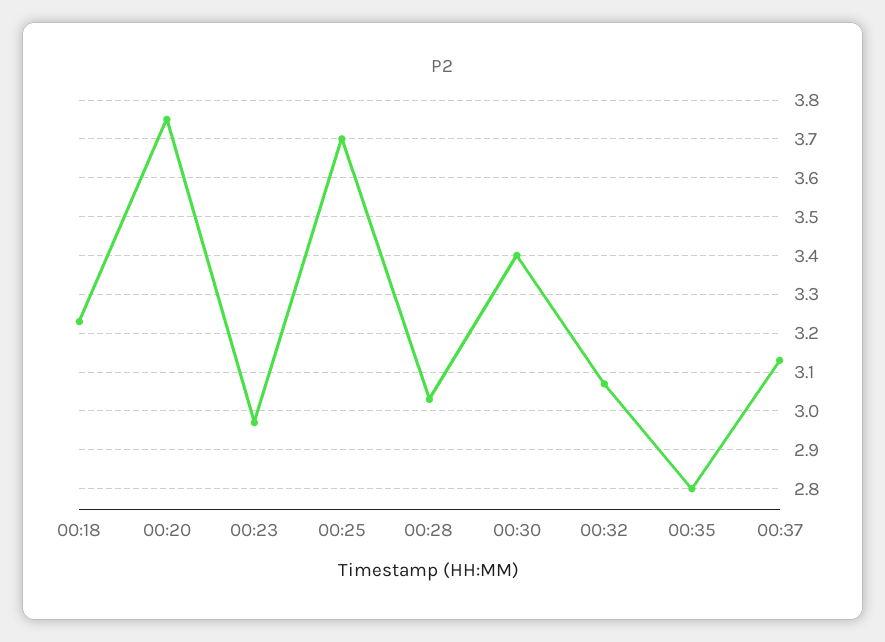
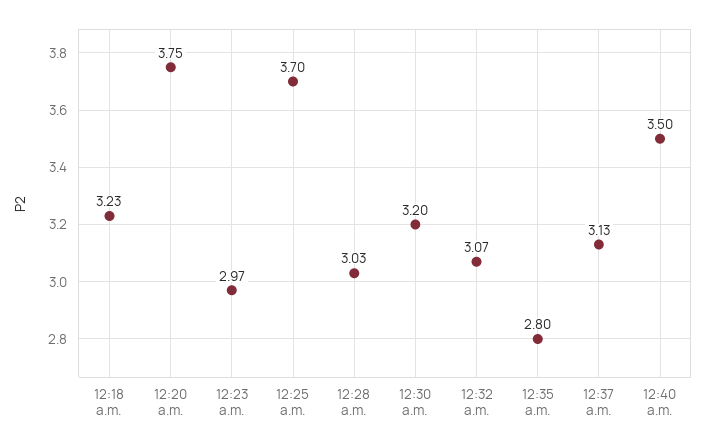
00:30: 3.4 -> 3.2
12:40 a.m.: none -> 3.5

